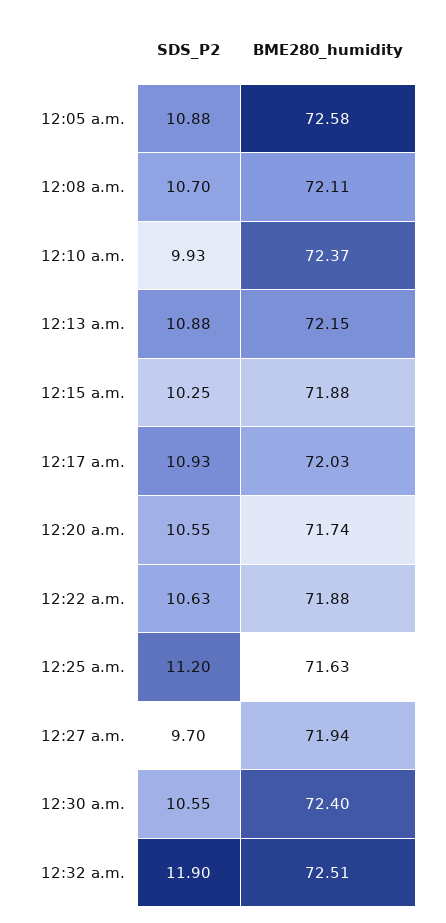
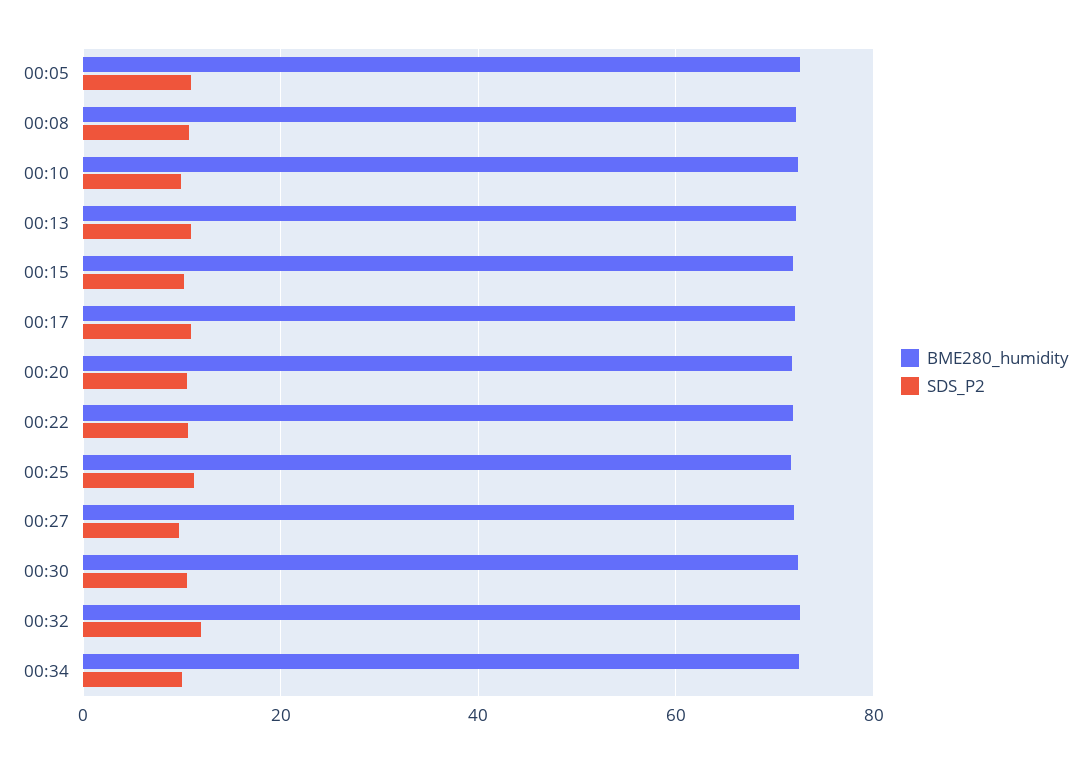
BME280_humidity, 00:34: none -> 72
SDS_P2, 00:34: none -> 10

